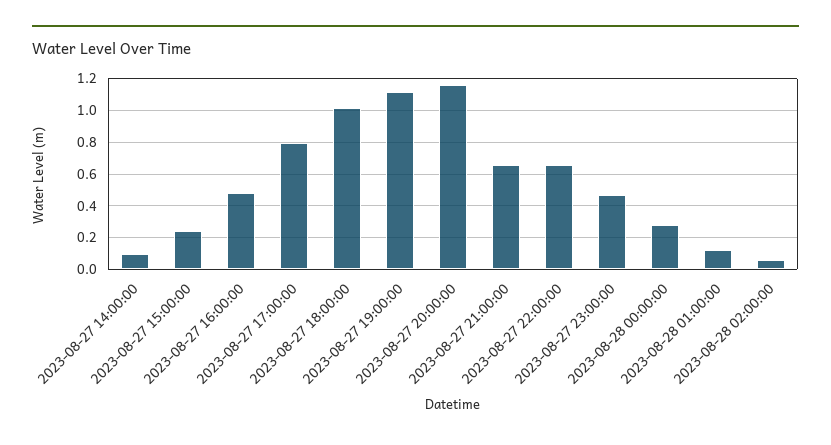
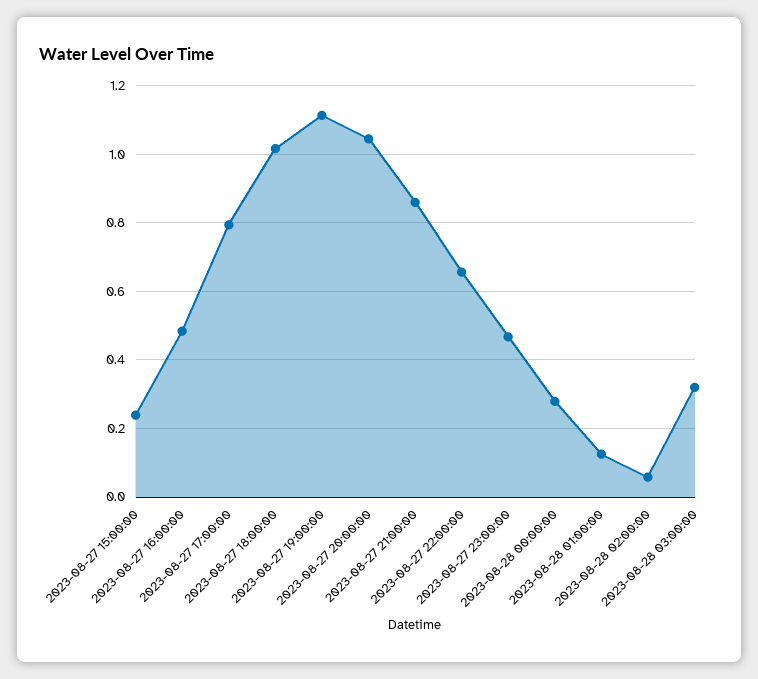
2023-08-27 14:00:00: 0.1 -> none
2023-08-27 20:00:00: 1.15 -> 1.04
2023-08-27 21:00:00: 0.65 -> 0.86
2023-08-28 03:00:00: none -> 0.32

